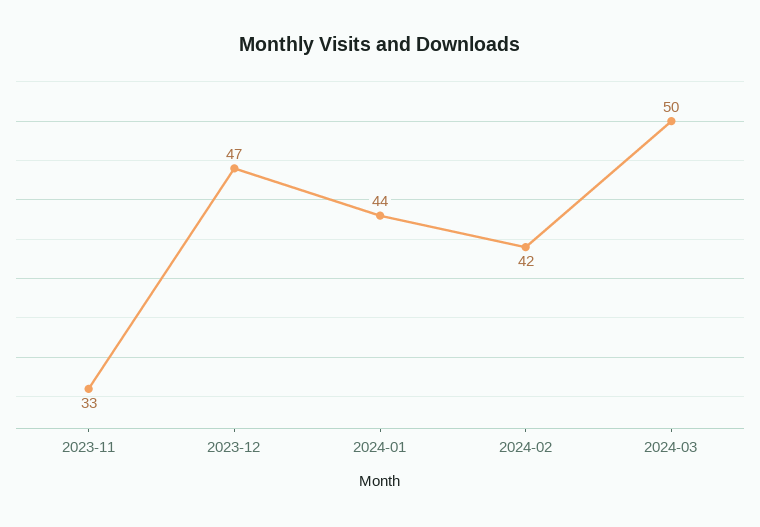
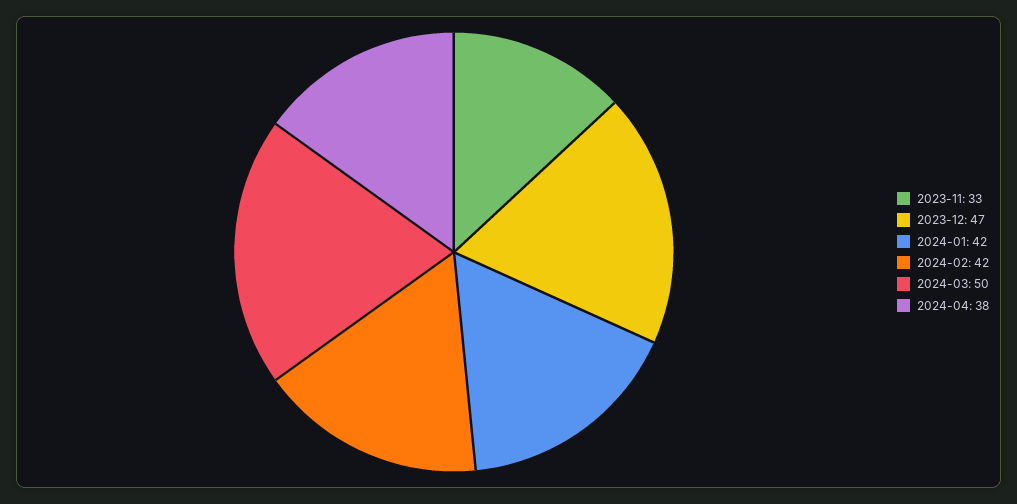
2024-01: 44 -> 42
2024-04: none -> 38

